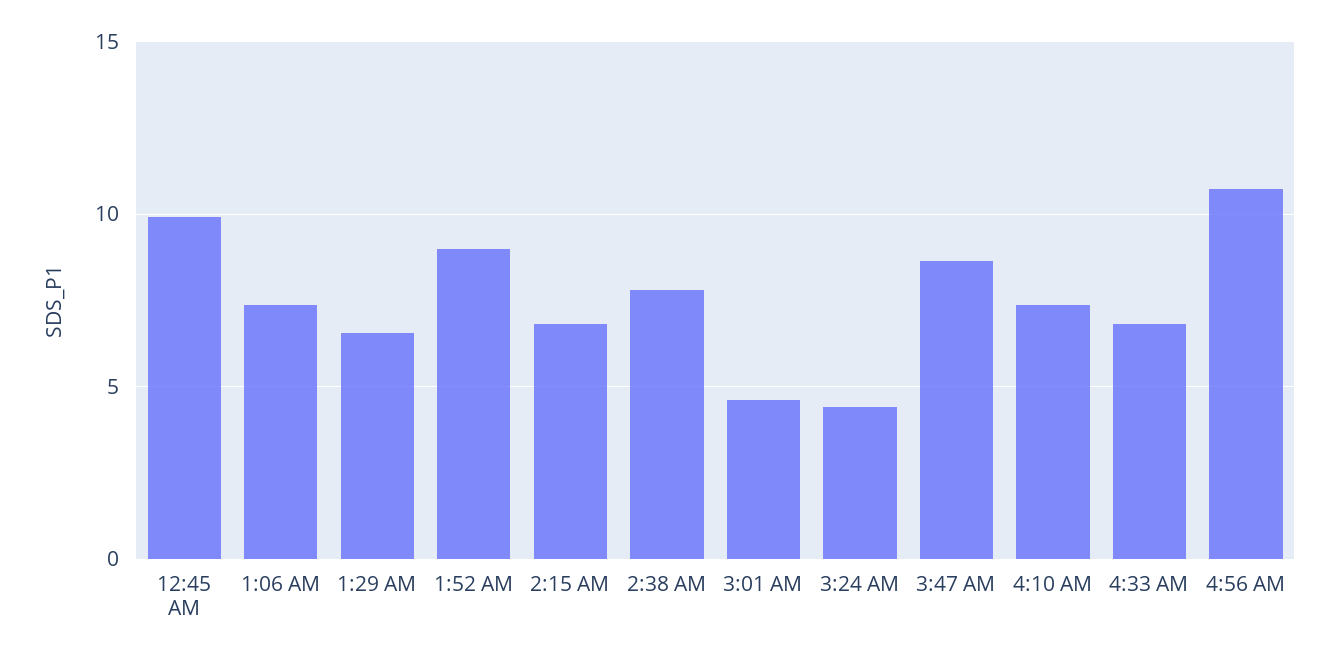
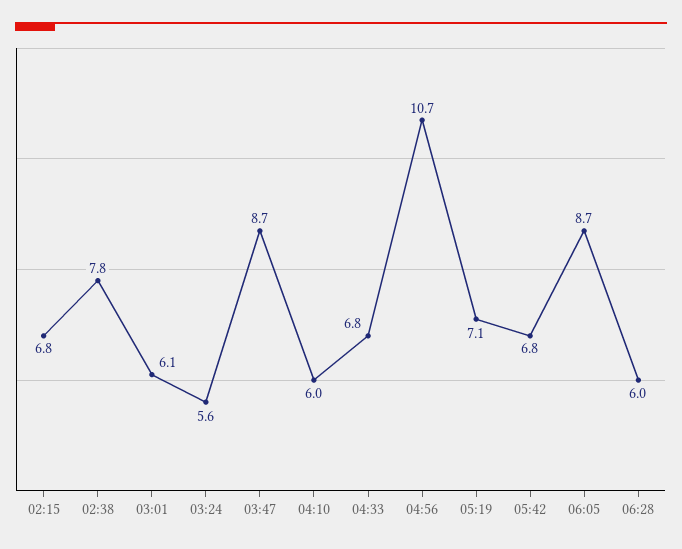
12:45 AM: 10 -> none
1:06 AM: 7.5 -> none
1:29 AM: 6.5 -> none
1:52 AM: 9 -> none
3:01 AM: 4.5 -> 6.1
3:24 AM: 4.5 -> 5.6
4:10 AM: 7.5 -> 6
05:19: none -> 7.1
05:42: none -> 6.8
06:05: none -> 8.7
06:28: none -> 6

